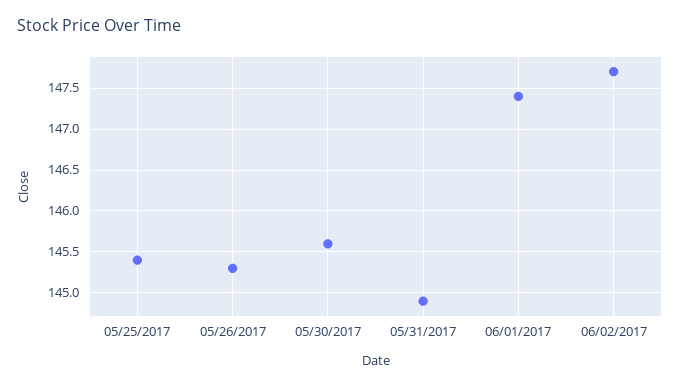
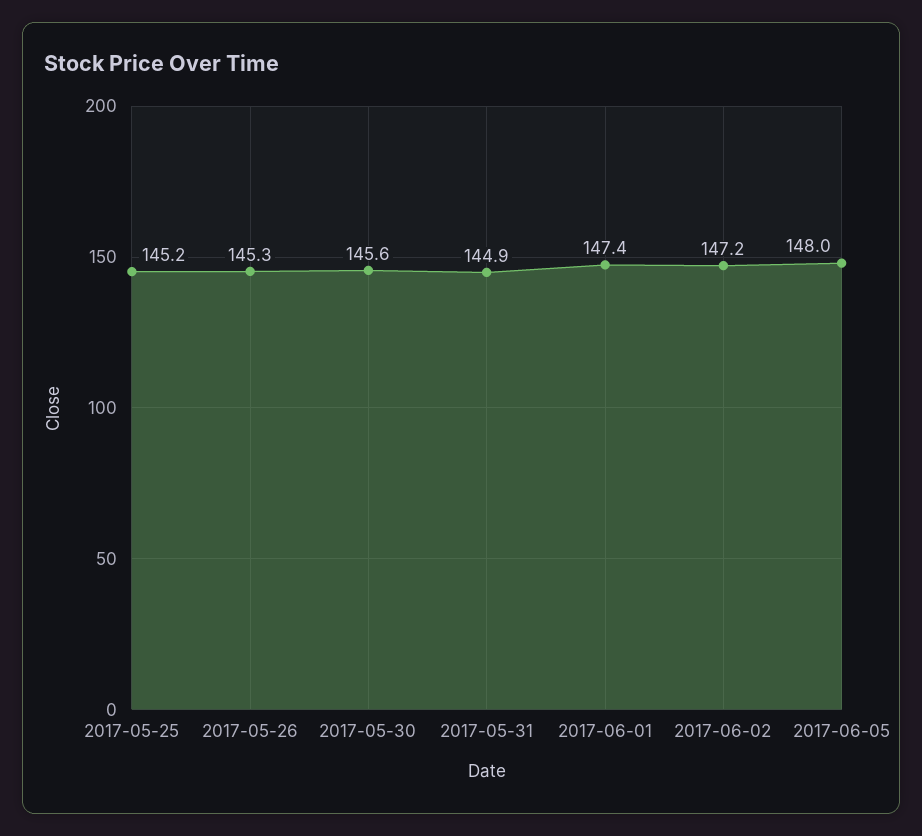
05/25/2017: 145.4 -> 145.2
06/02/2017: 147.7 -> 147.2
2017-06-05: none -> 148

